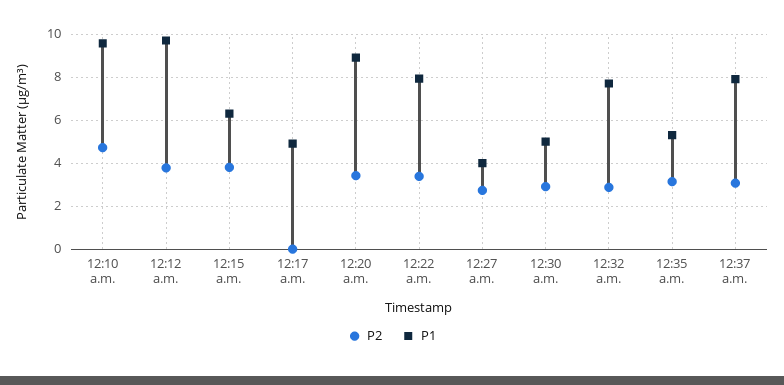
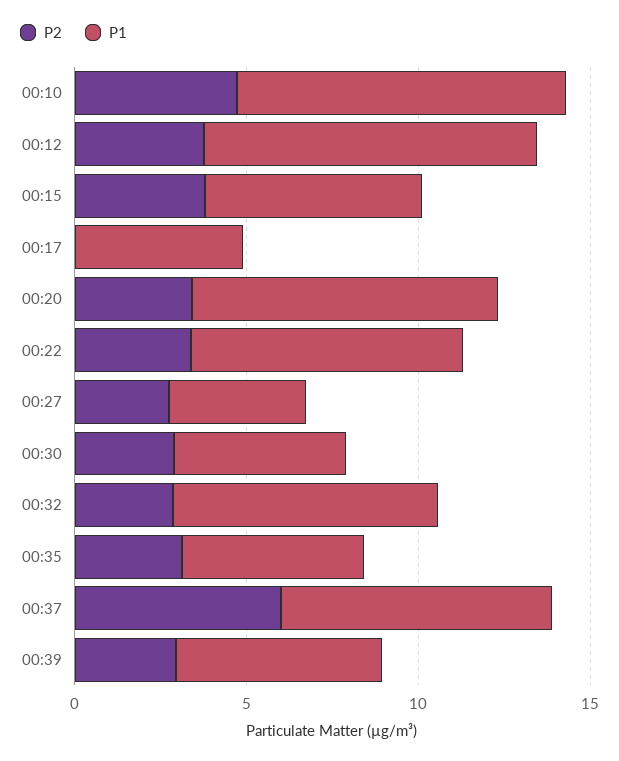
P2, 12:37 a.m.: 3 -> 6
P2, 00:39: none -> 3
P1, 00:39: none -> 6

